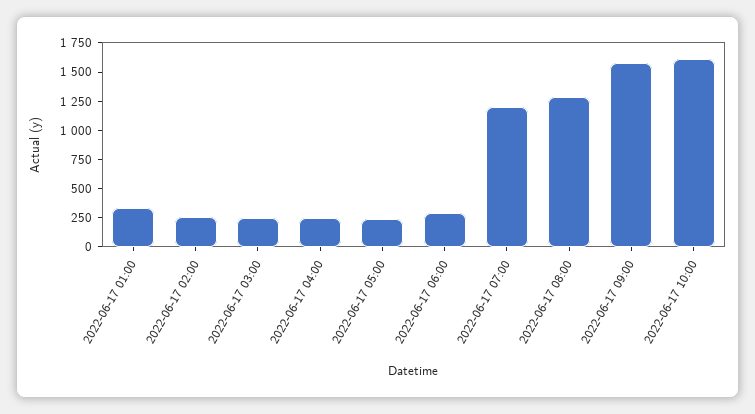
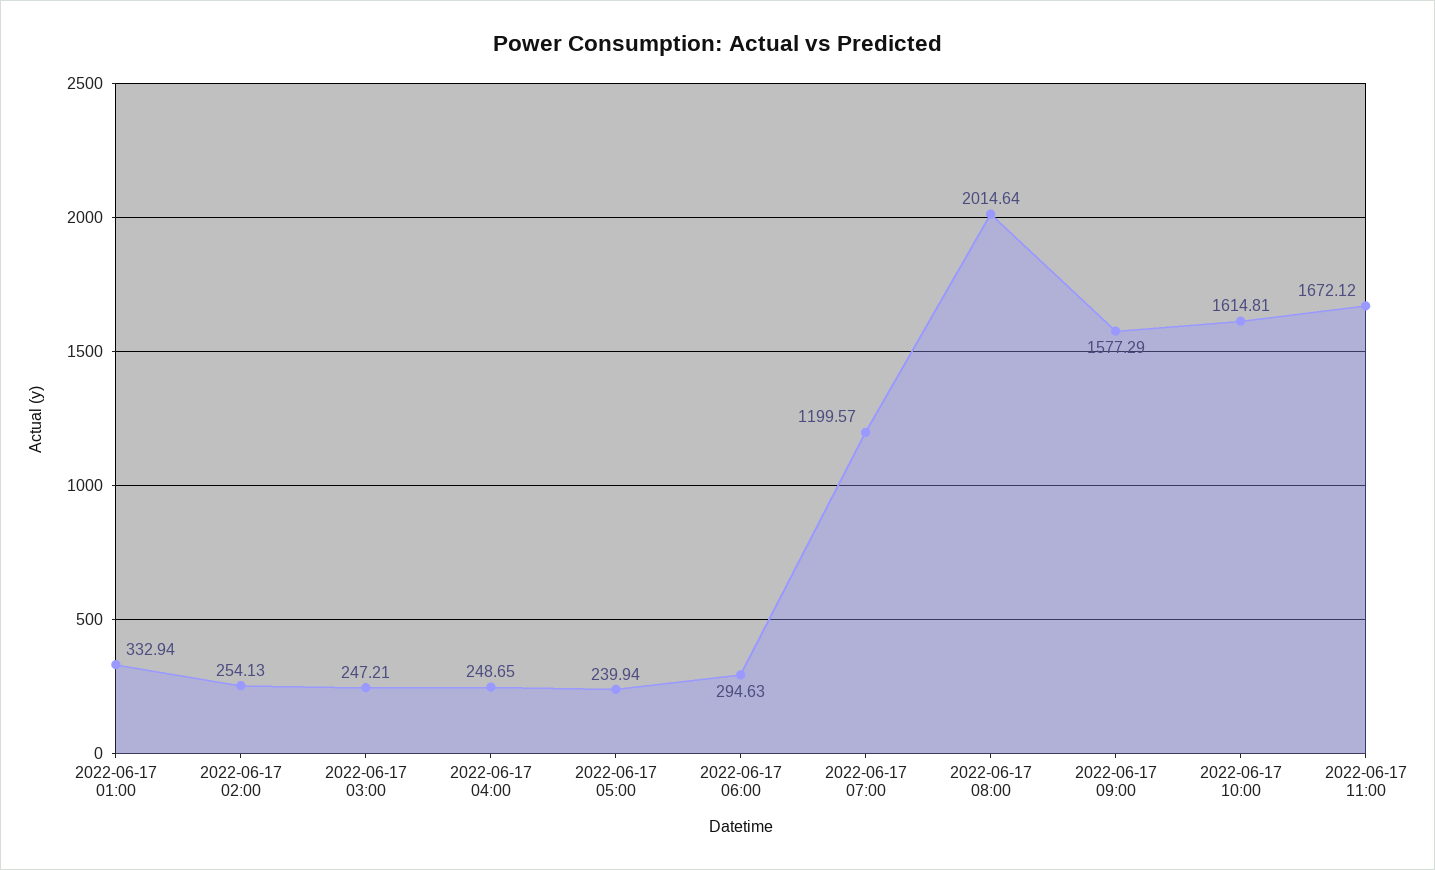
2022-06-17 08:00: 1250 -> 2014.64
2022-06-17 11:00: none -> 1672.12

